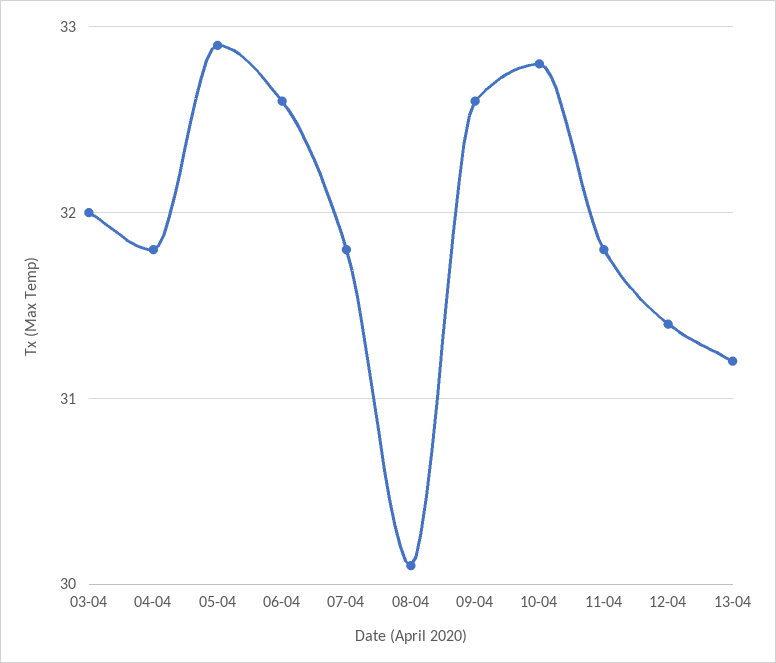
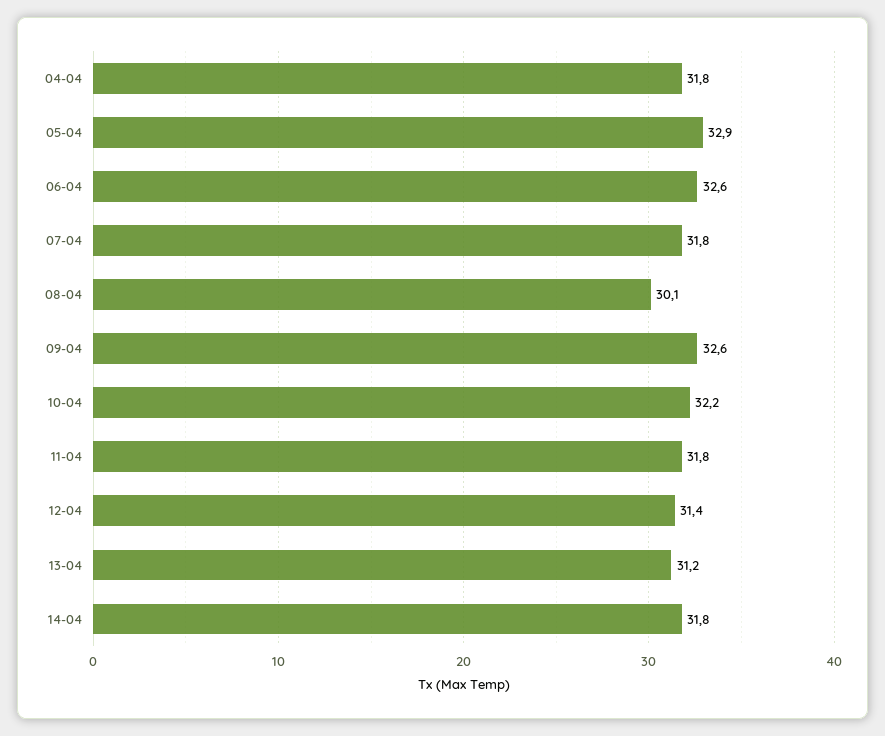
03-04: 32 -> none
10-04: 32.8 -> 32.2
14-04: none -> 31.8

